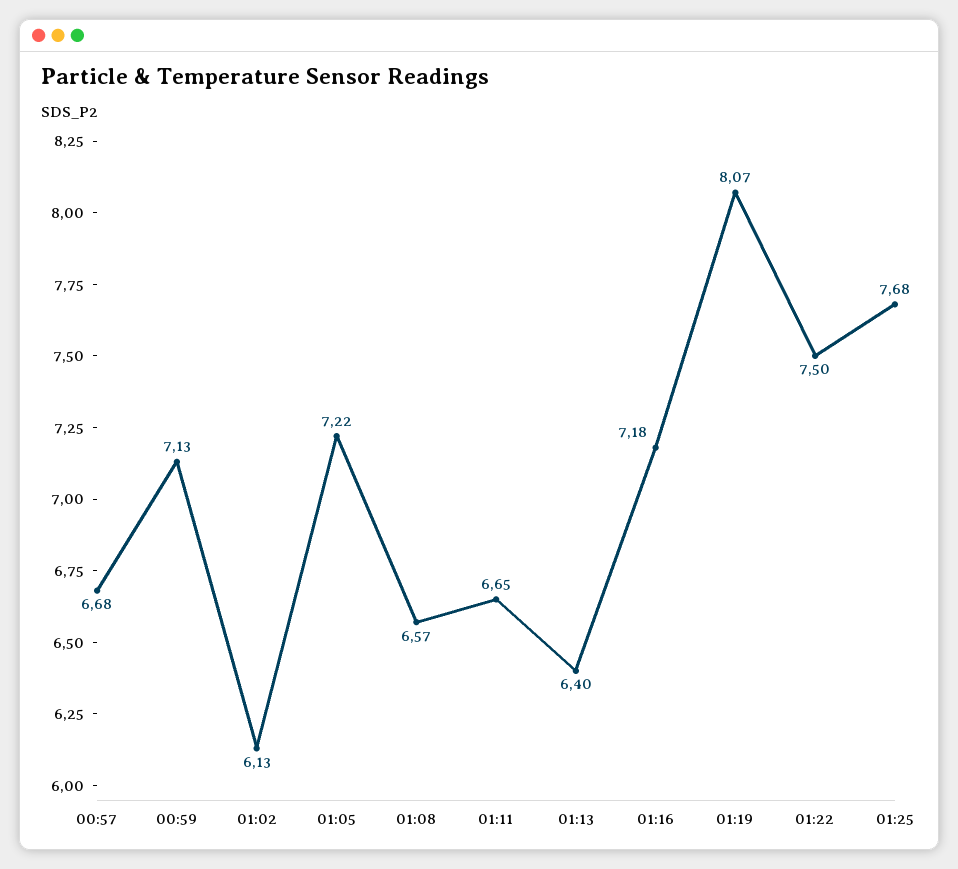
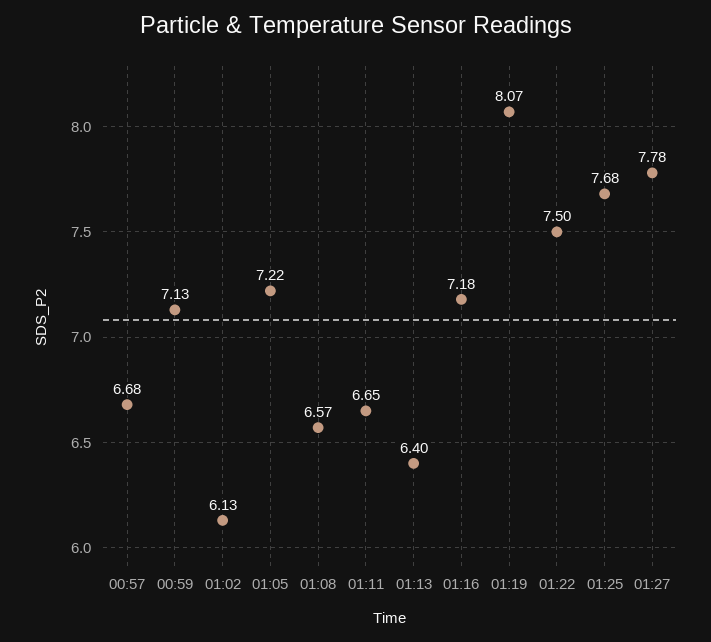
01:27: none -> 7.78

